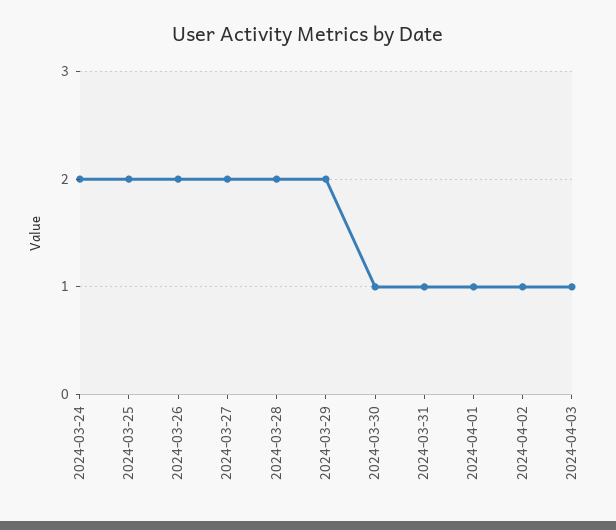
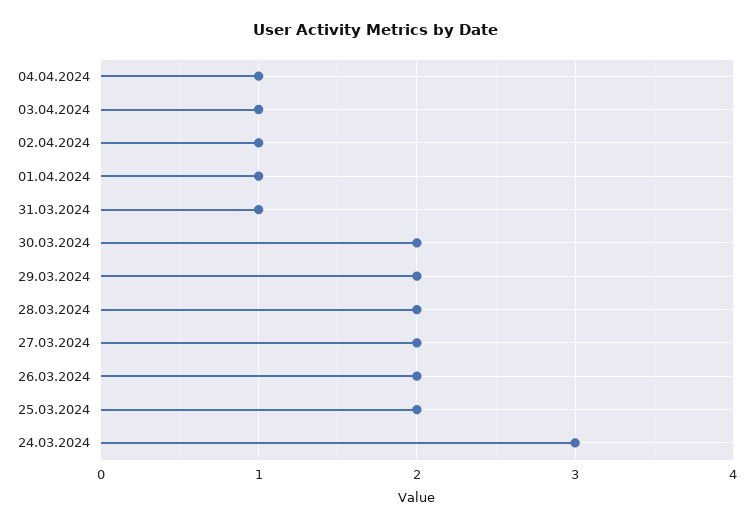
2024-03-24: 2 -> 3
2024-03-30: 1 -> 2
04.04.2024: none -> 1

